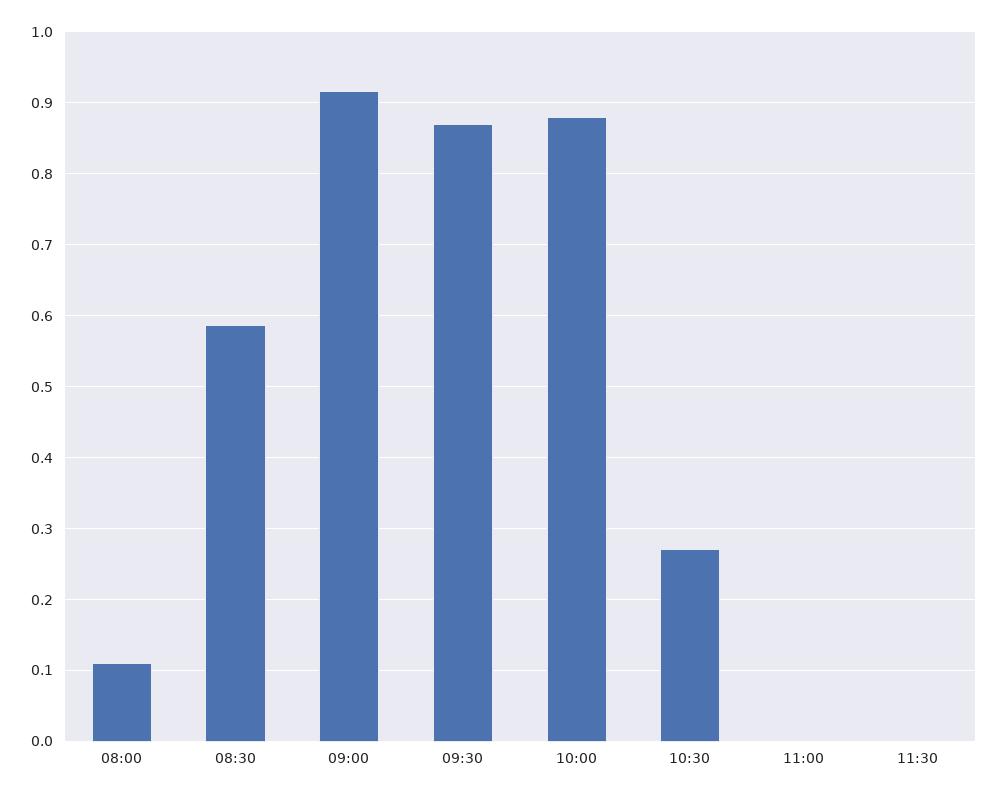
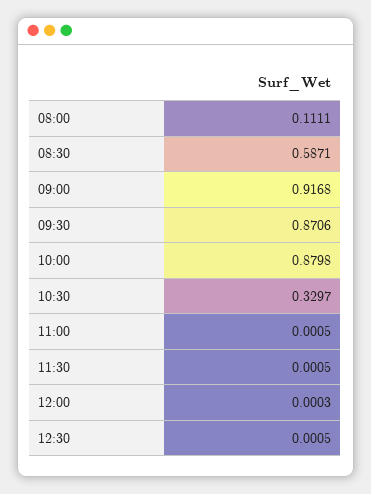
10:30: 0.27 -> 0.3297
12:00: none -> 0.0003
12:30: none -> 0.0005

